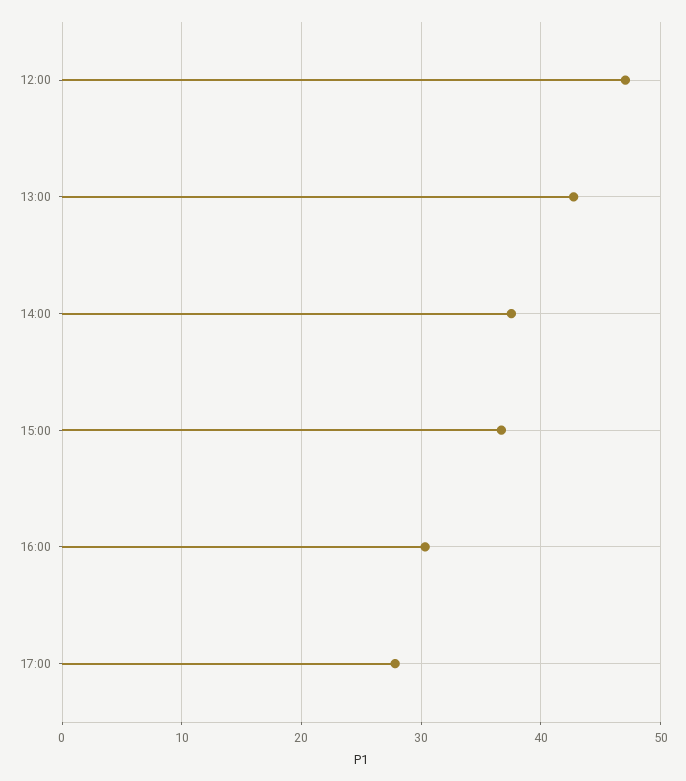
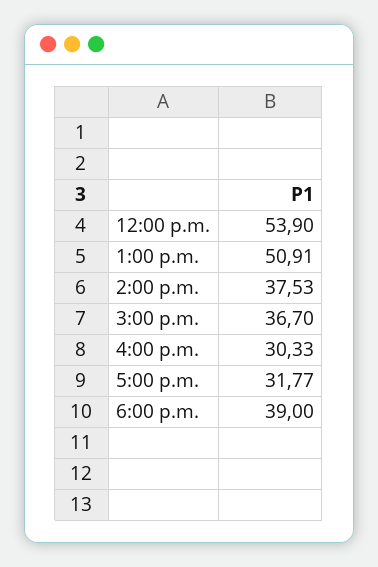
12:00: 47 -> 53.9
13:00: 43 -> 50.91
17:00: 28 -> 31.77
6:00 p.m.: none -> 39

